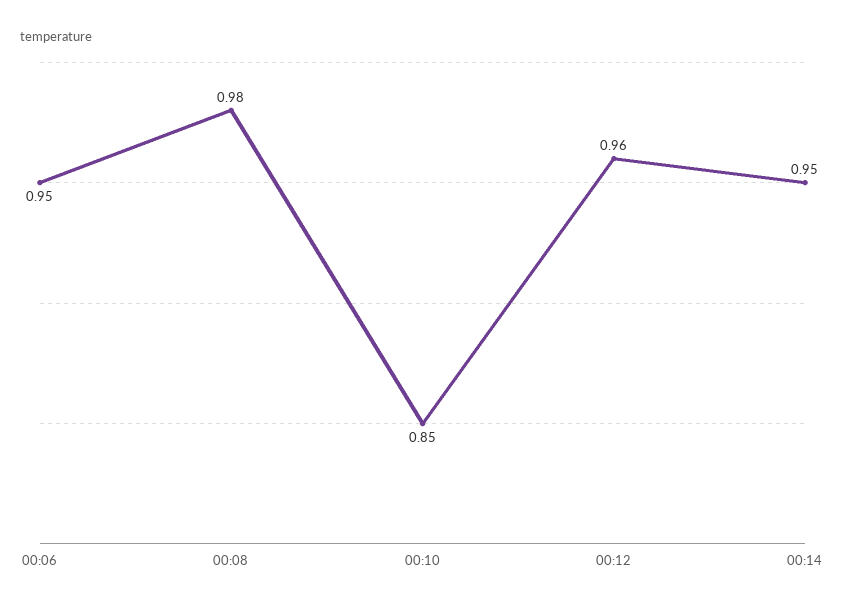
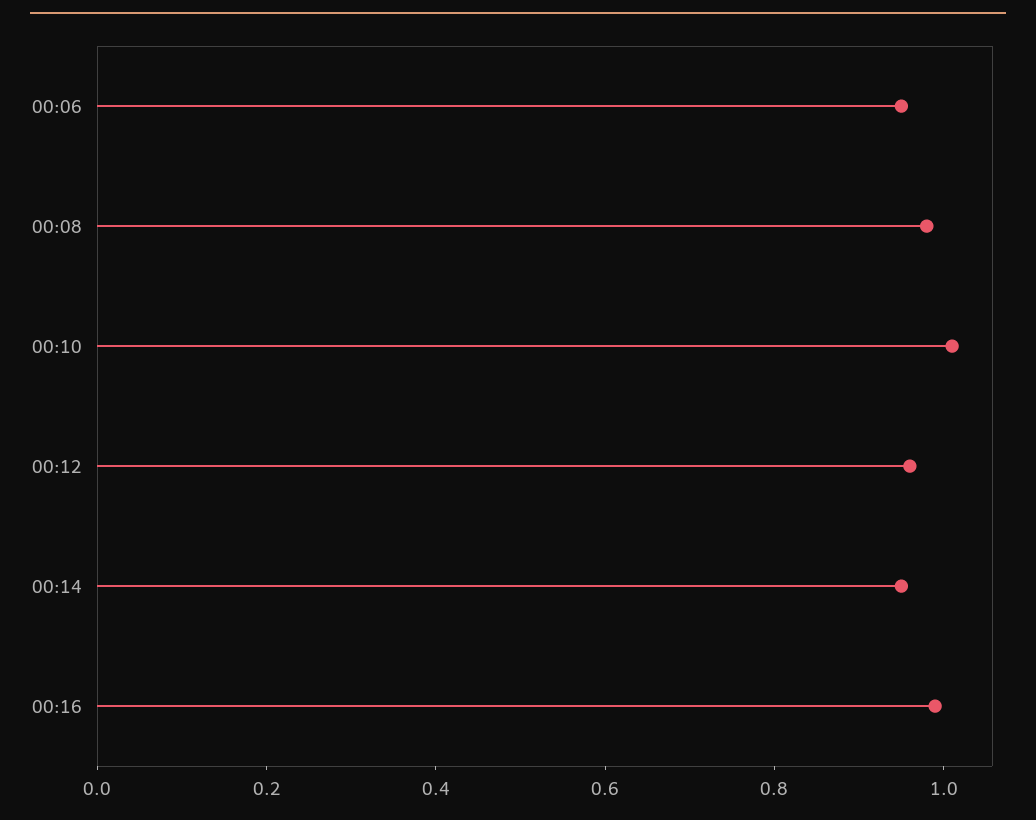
00:10: 0.85 -> 1
00:16: none -> 1

